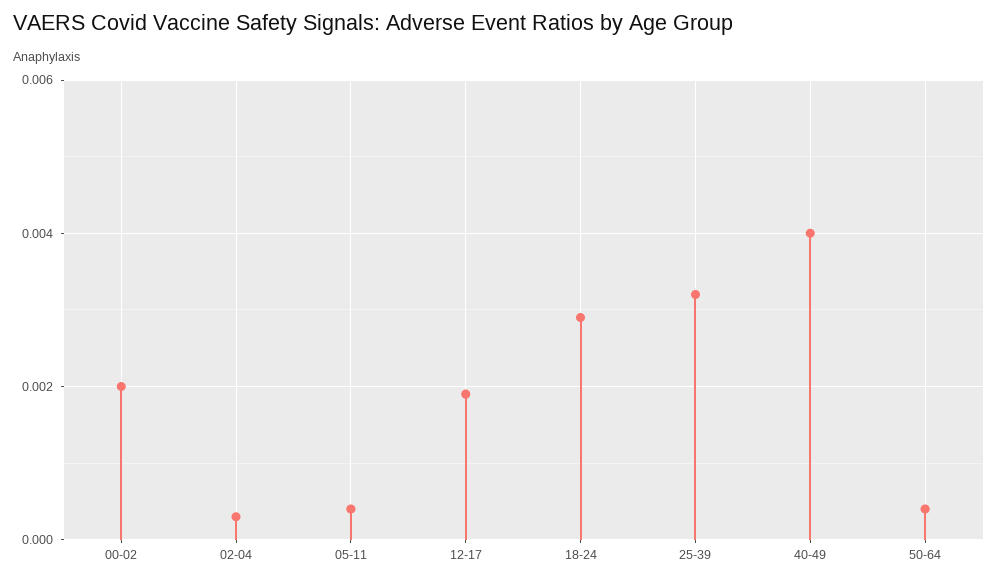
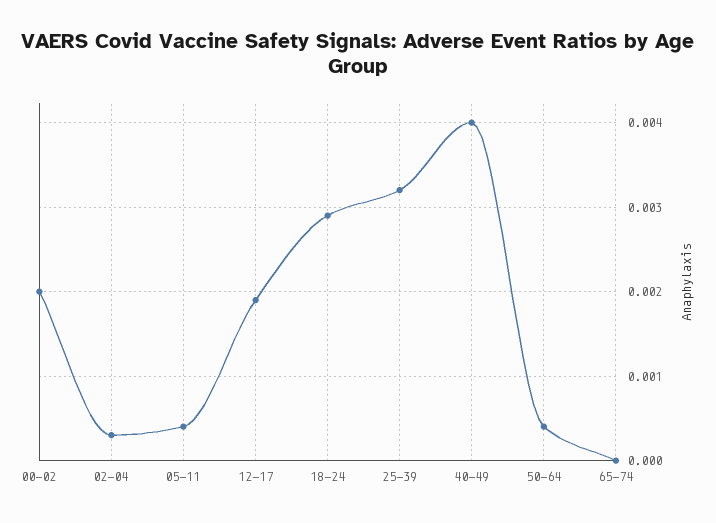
65-74: none -> 0

